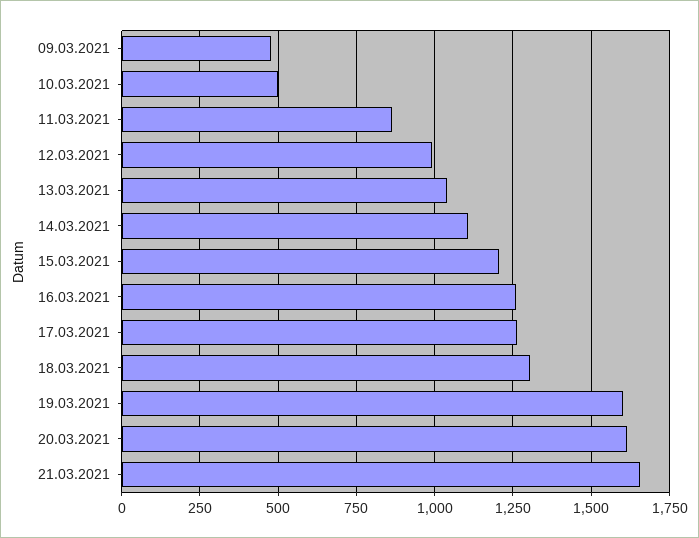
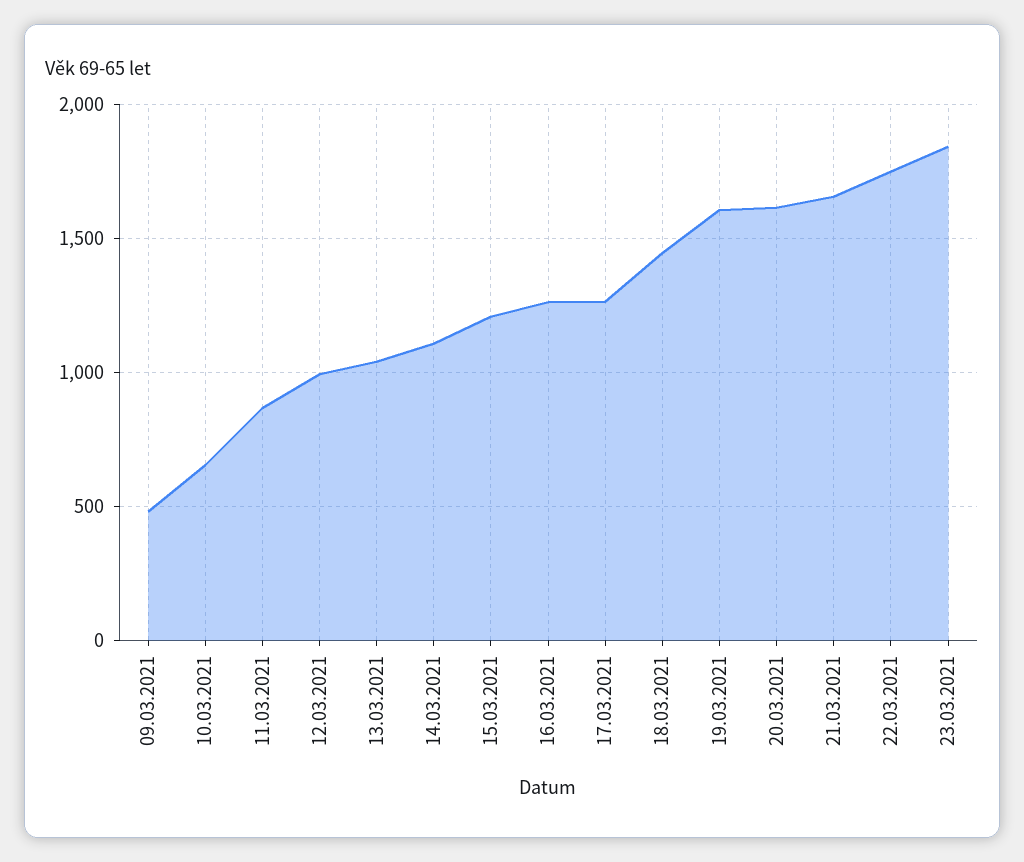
10.03.2021: 500 -> 650
18.03.2021: 1300 -> 1450
22.03.2021: none -> 1750
23.03.2021: none -> 1850

